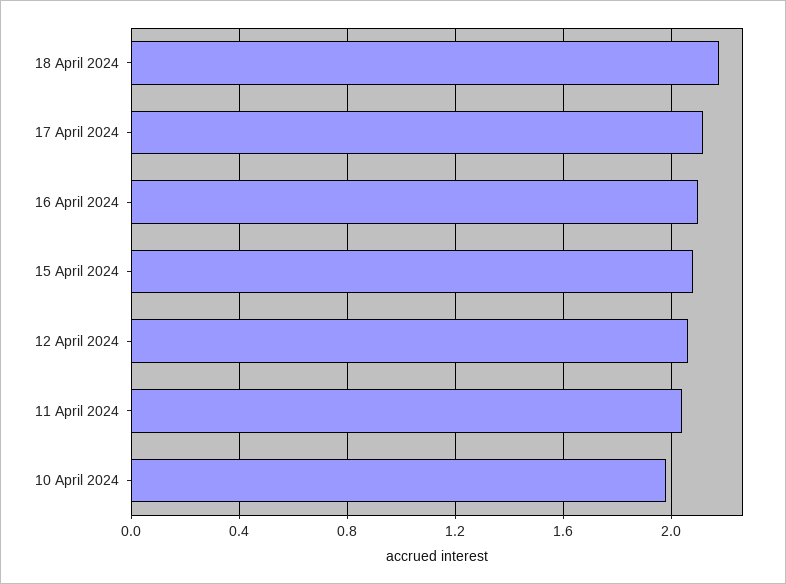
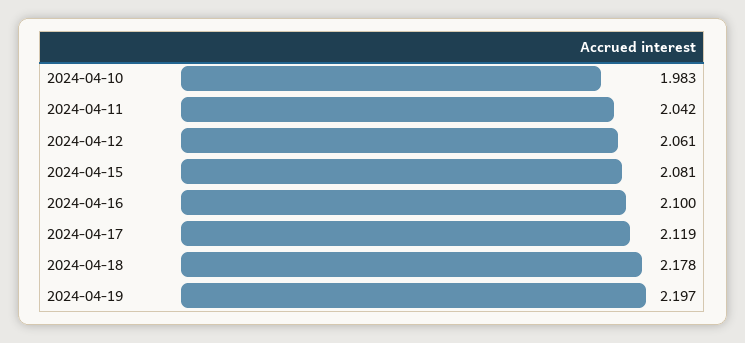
2024-04-19: none -> 2.197

